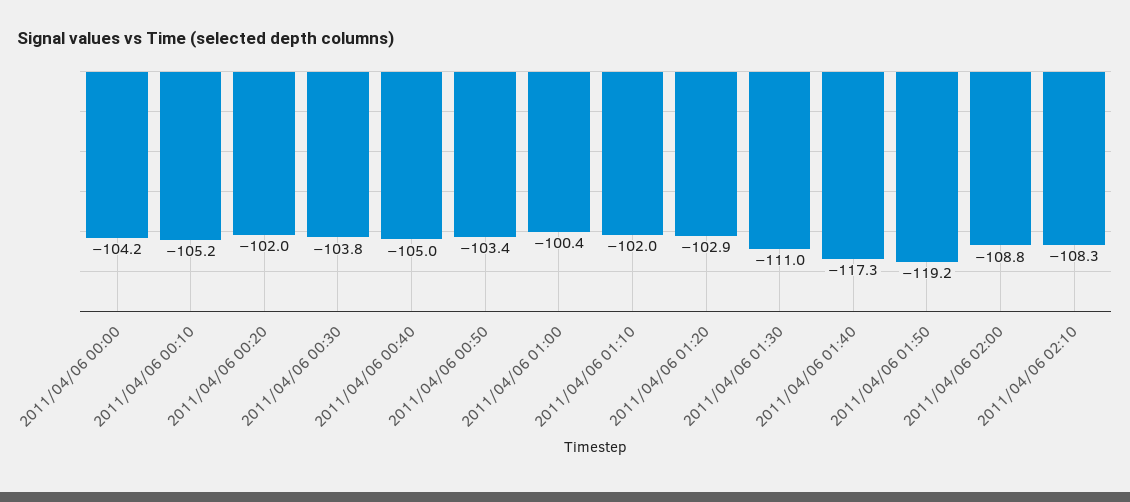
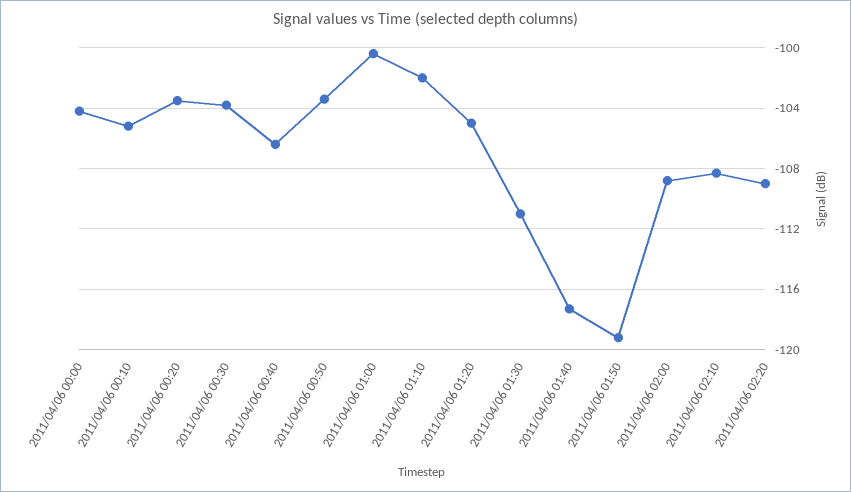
2011/04/06 00:20: -102 -> -103.5
2011/04/06 00:40: -105 -> -106.5
2011/04/06 01:20: -102.9 -> -105
2011/04/06 02:20: none -> -109

